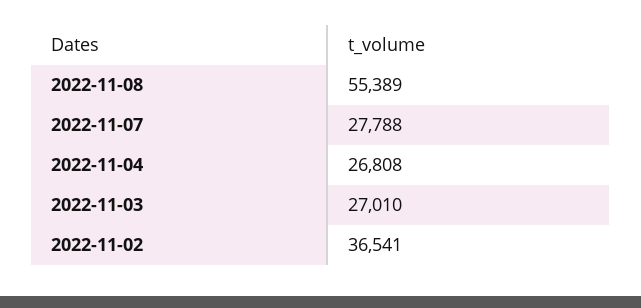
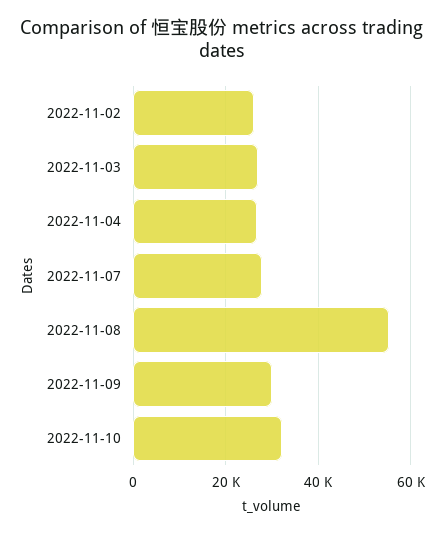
2022-11-02: 36541 -> 26000
2022-11-09: none -> 30000
2022-11-10: none -> 32000

